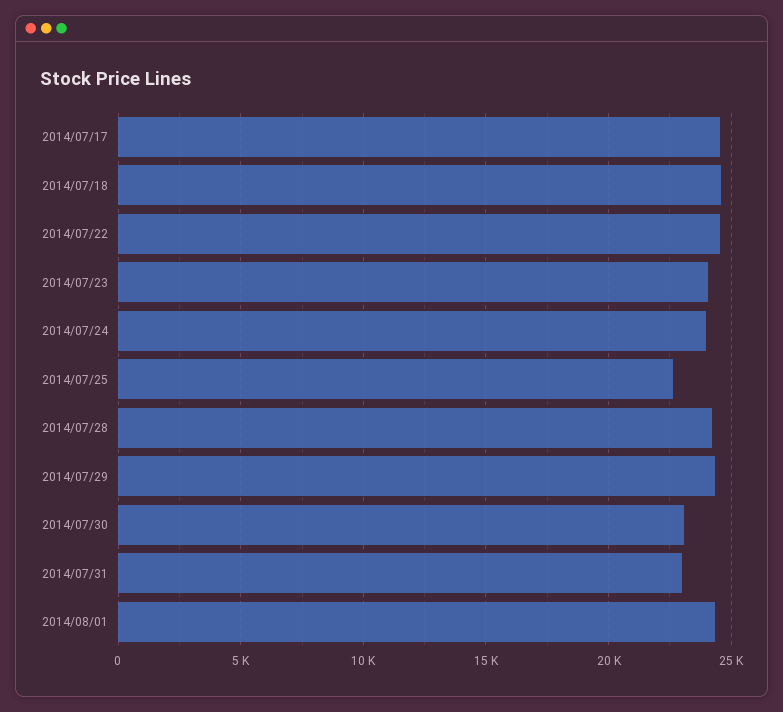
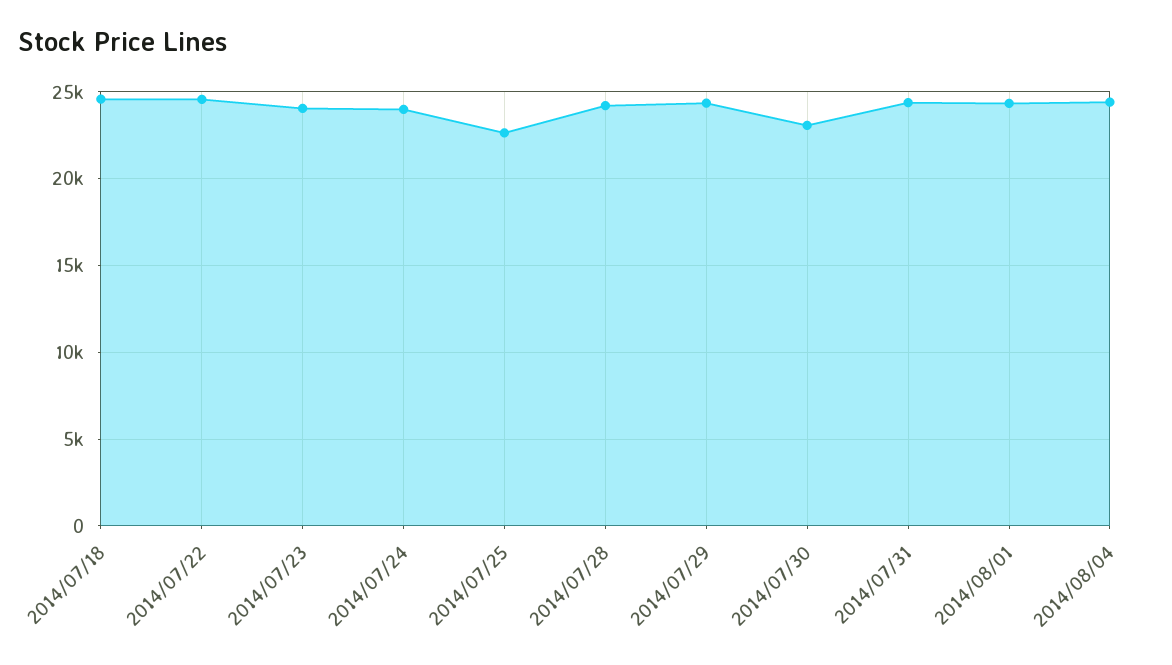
2014/07/17: 24500 -> none
2014/07/31: 23000 -> 24500
2014/08/04: none -> 24500

